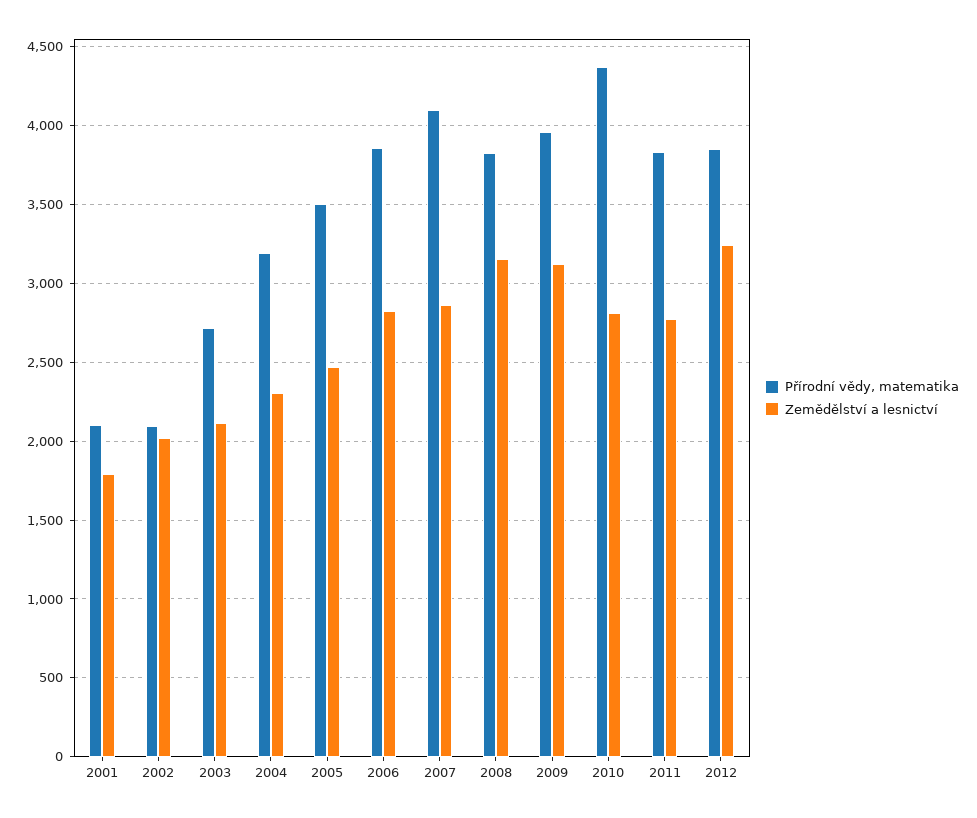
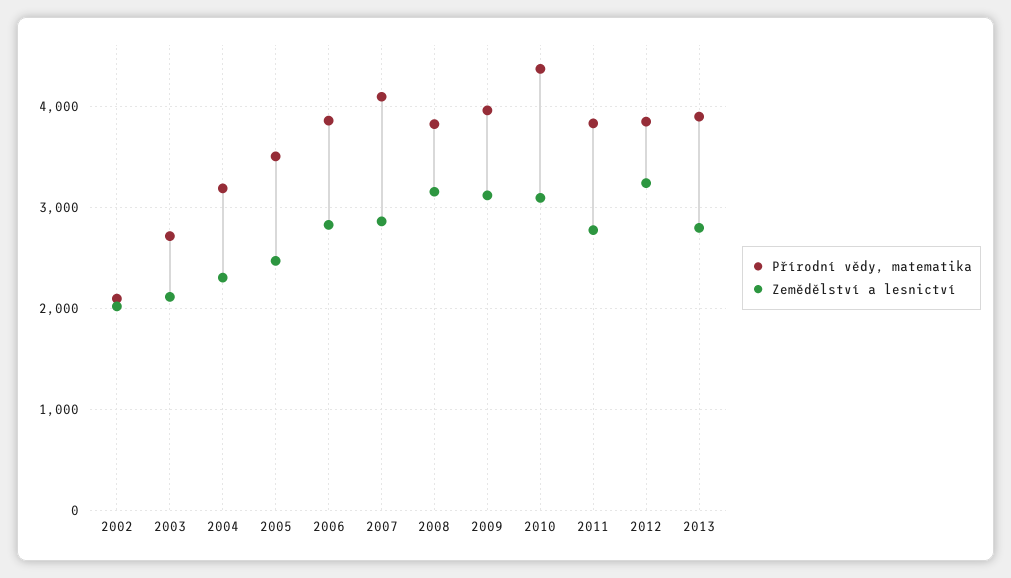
Přírodní vědy, matematika, 2001: 2100 -> none
Zemědělství a lesnictví, 2001: 1800 -> none
Zemědělství a lesnictví, 2010: 2800 -> 3100
Přírodní vědy, matematika, 2013: none -> 3900
Zemědělství a lesnictví, 2013: none -> 2800

